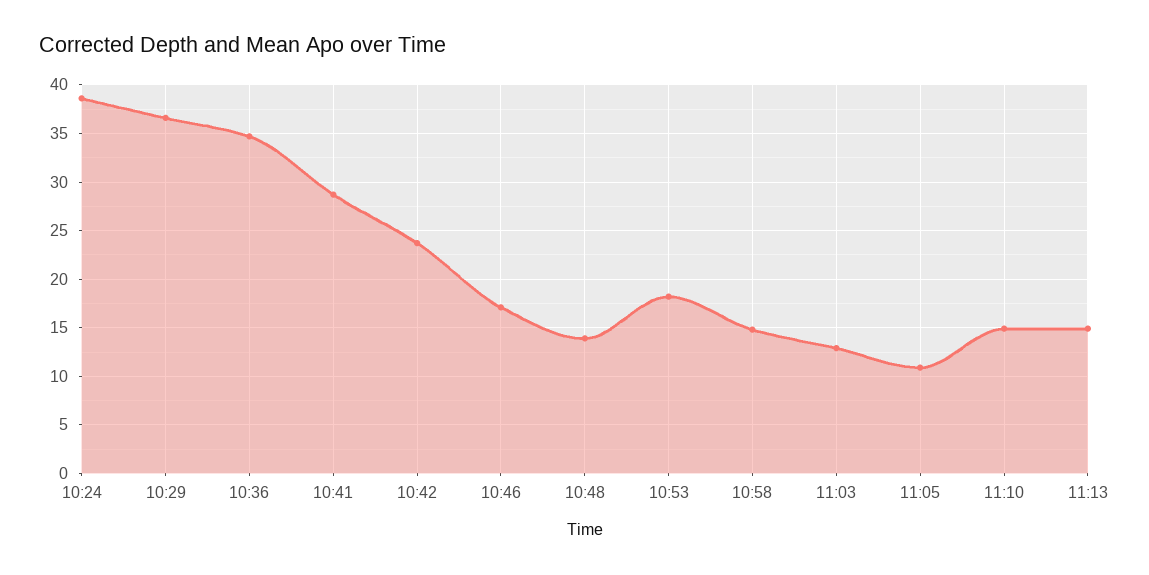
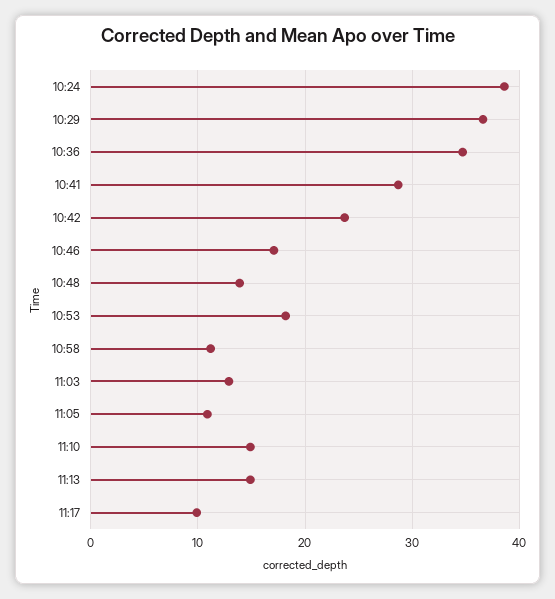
10:58: 15 -> 11
11:17: none -> 10

